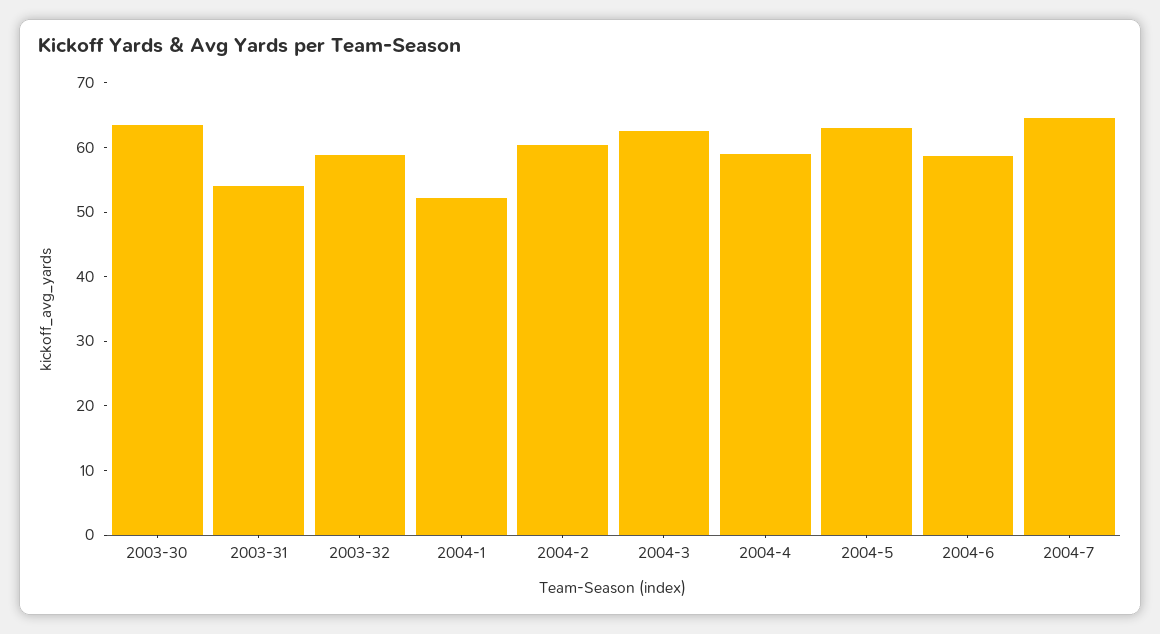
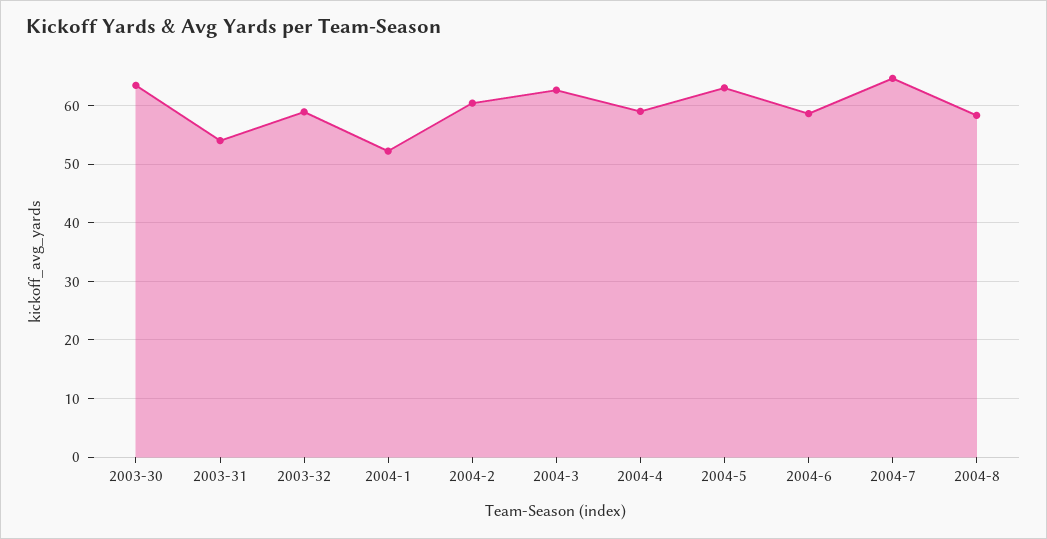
2004-8: none -> 58

